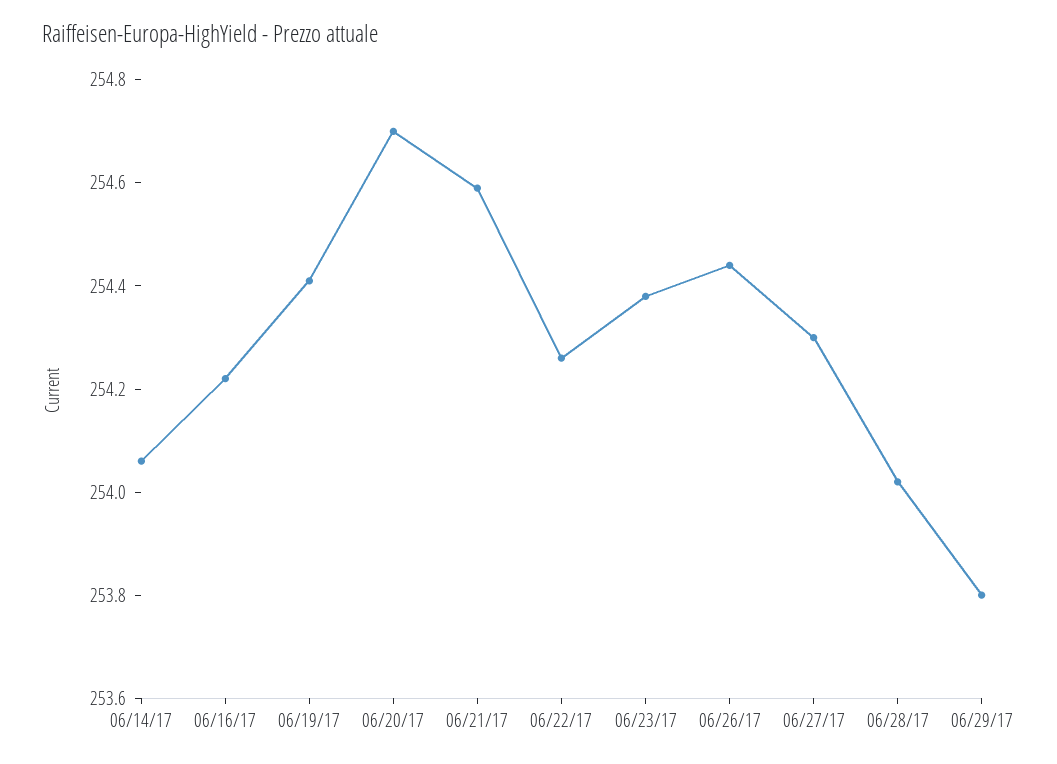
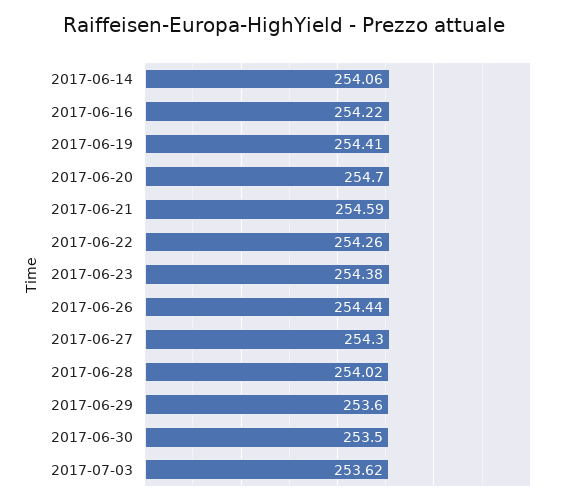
06/29/17: 253.8 -> 253.6
2017-06-30: none -> 253.5
2017-07-03: none -> 253.62

